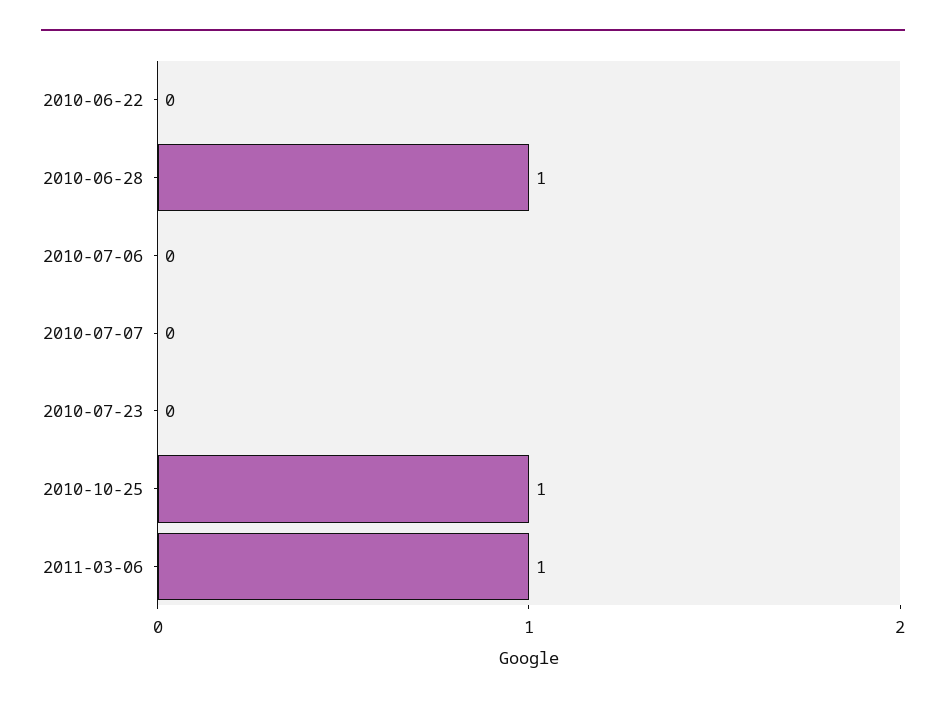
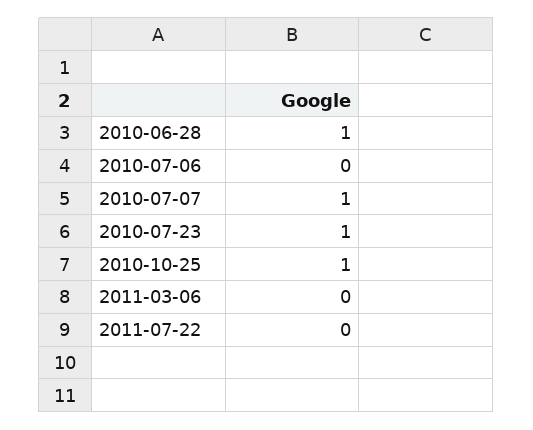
2010-06-22: 0 -> none
2010-07-07: 0 -> 1
2010-07-23: 0 -> 1
2011-03-06: 1 -> 0
2011-07-22: none -> 0

